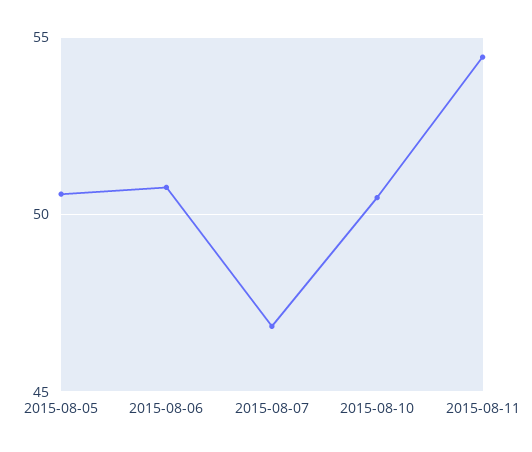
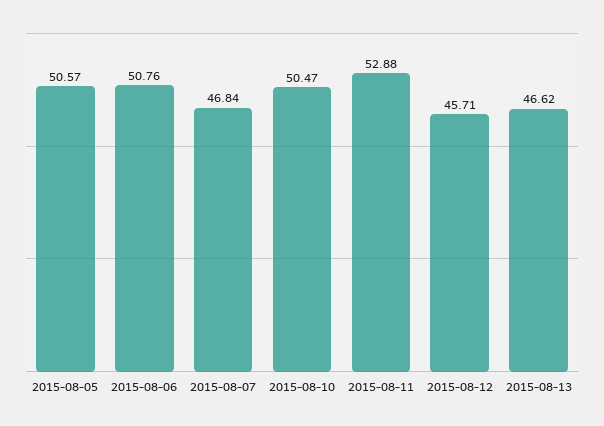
2015-08-11: 54.5 -> 52.88
2015-08-12: none -> 45.71
2015-08-13: none -> 46.62

